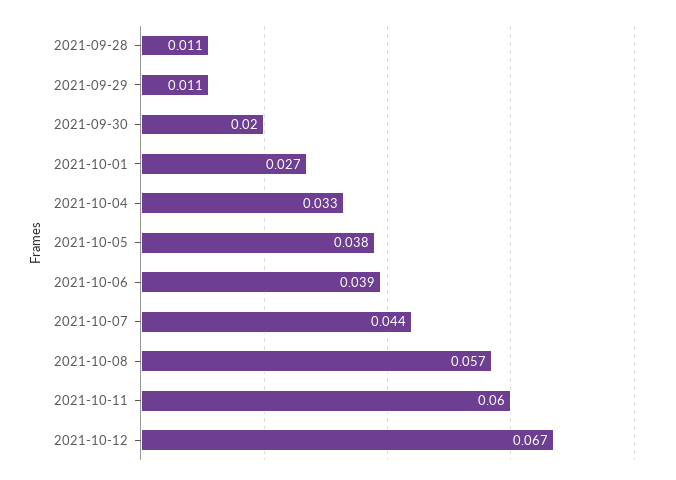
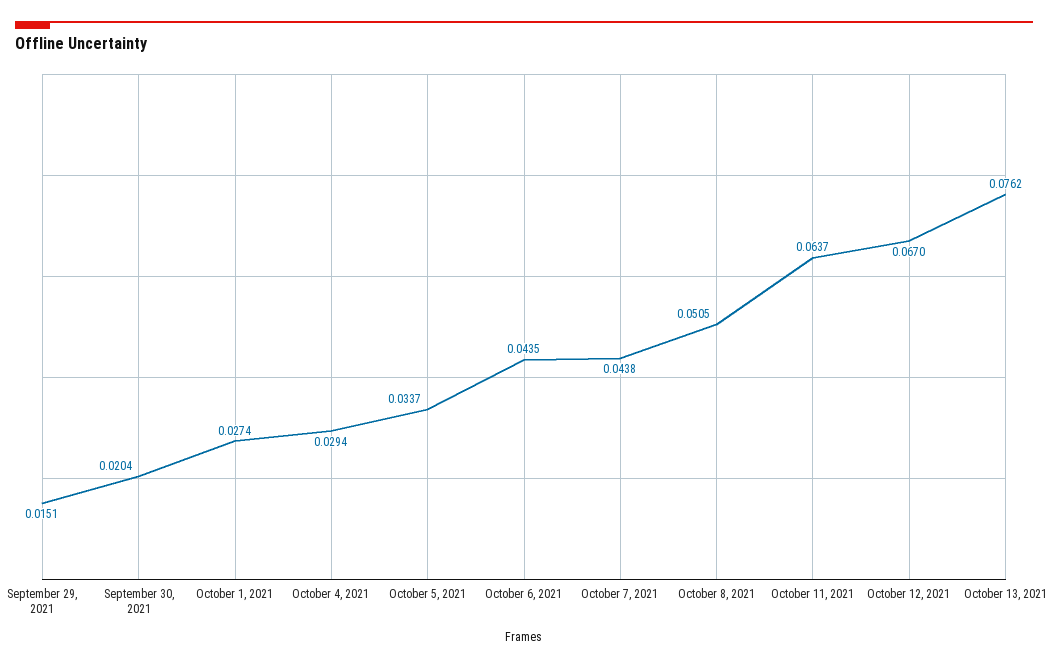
2021-09-28: 0.011 -> none
2021-09-29: 0.011 -> 0.0151
2021-10-04: 0.033 -> 0.0294
2021-10-05: 0.038 -> 0.0337
2021-10-06: 0.039 -> 0.0435
2021-10-08: 0.057 -> 0.0505
2021-10-11: 0.06 -> 0.0637
October 13, 2021: none -> 0.0762

